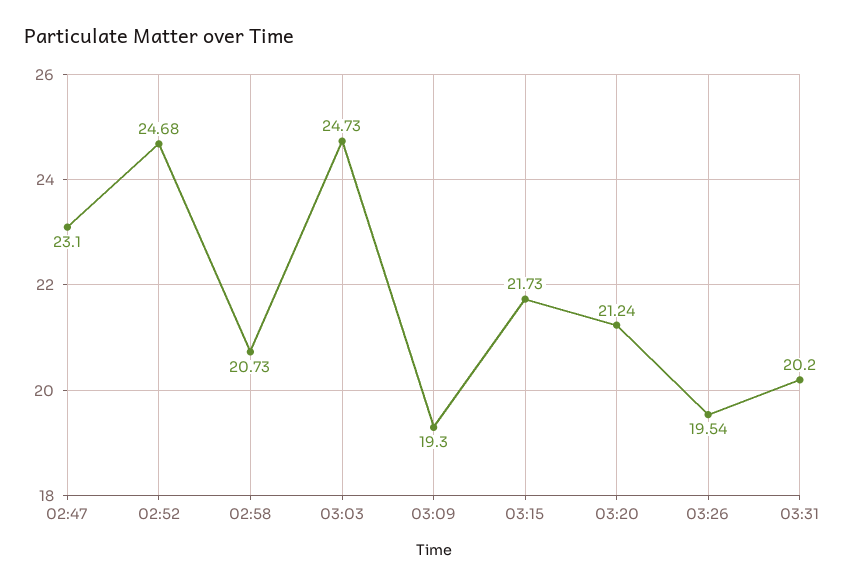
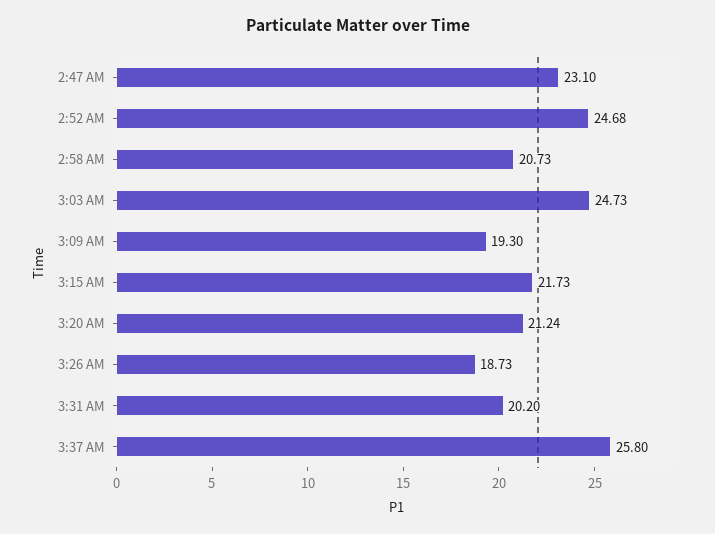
03:26: 19.54 -> 18.73
3:37 AM: none -> 25.8

